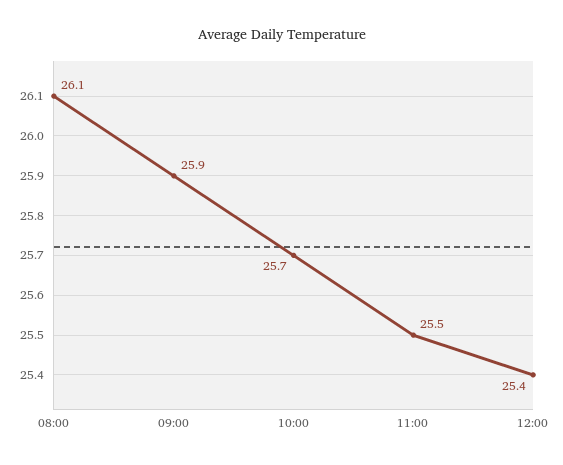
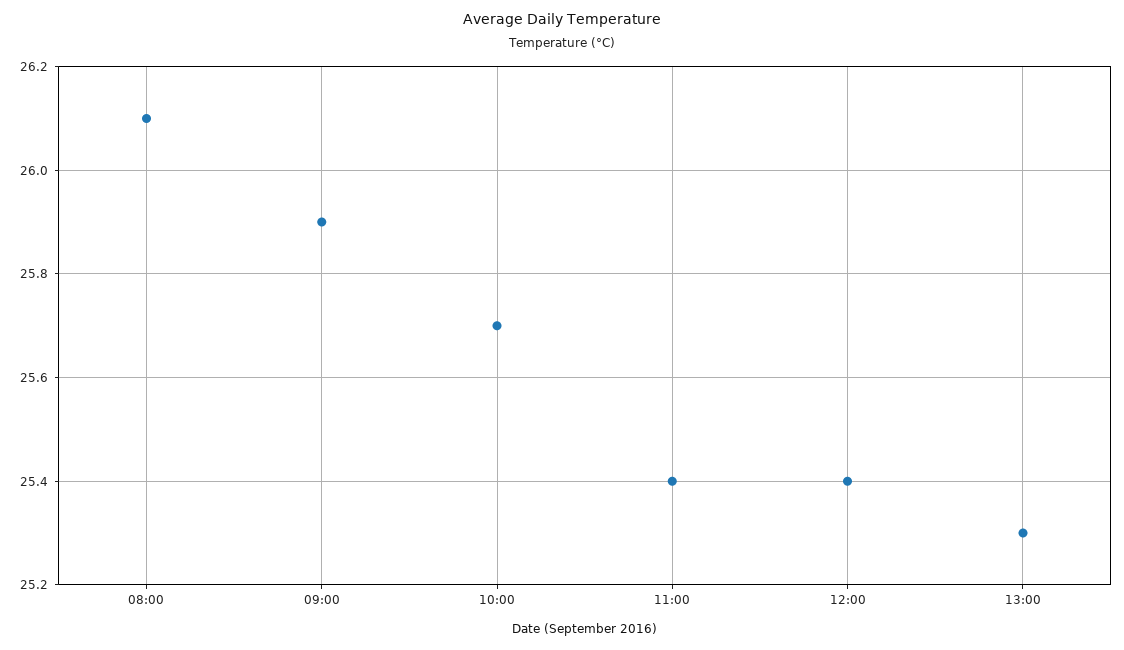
11:00: 25.5 -> 25.4
13:00: none -> 25.3

